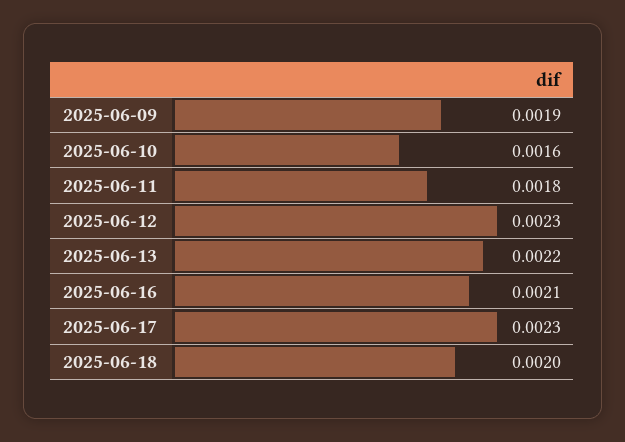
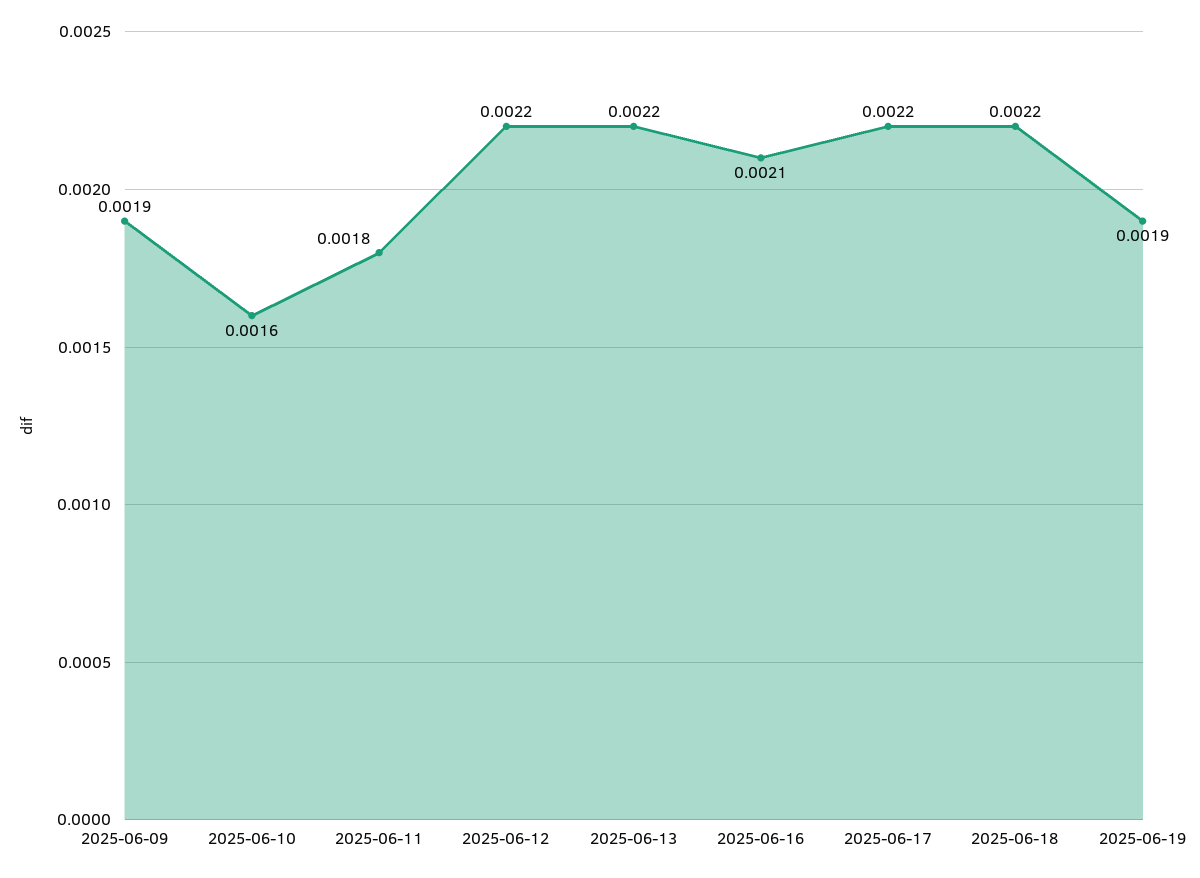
2025-06-12: 0.0023 -> 0.0022
2025-06-17: 0.0023 -> 0.0022
2025-06-18: 0.002 -> 0.0022
2025-06-19: none -> 0.0019

